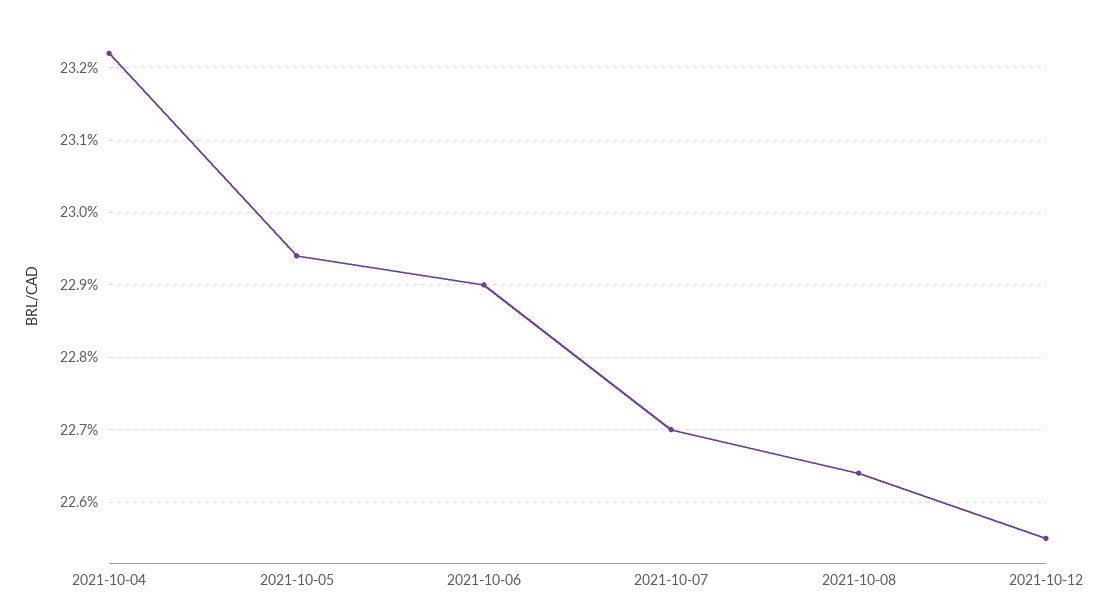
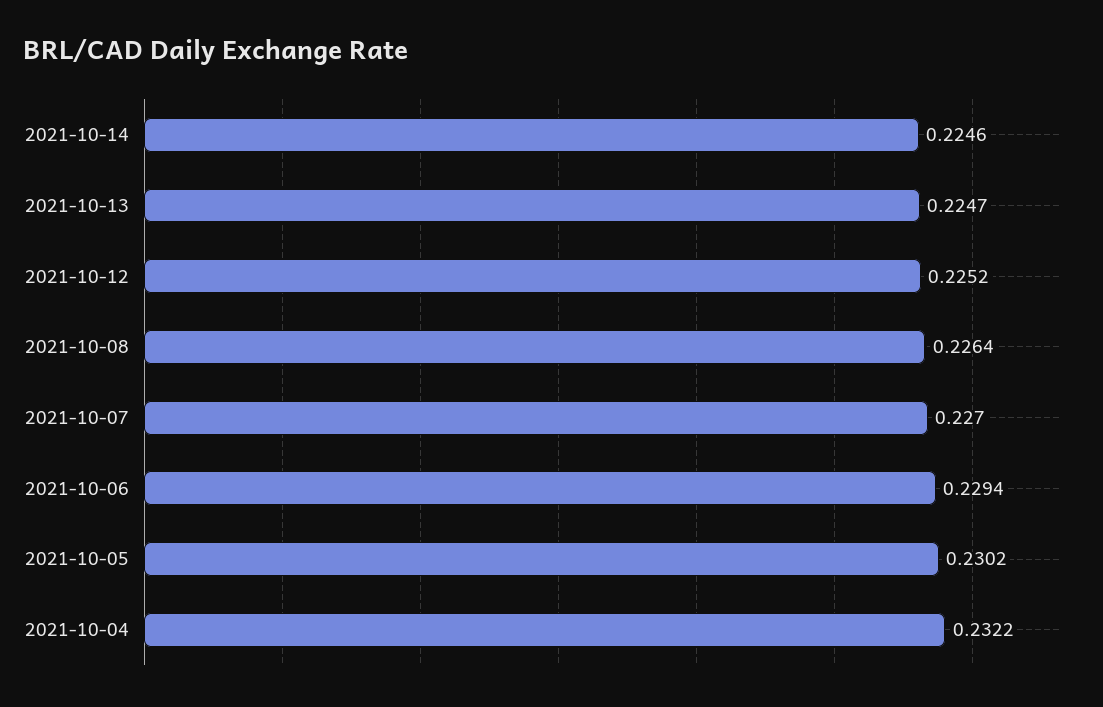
2021-10-05: 0.2294 -> 0.2302
2021-10-06: 0.229 -> 0.2294
2021-10-12: 0.2255 -> 0.2252
2021-10-14: none -> 0.2246
2021-10-13: none -> 0.2247

